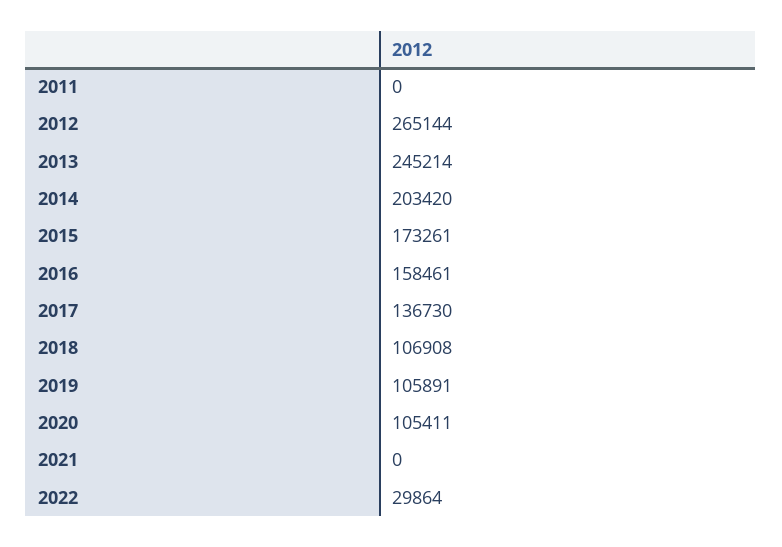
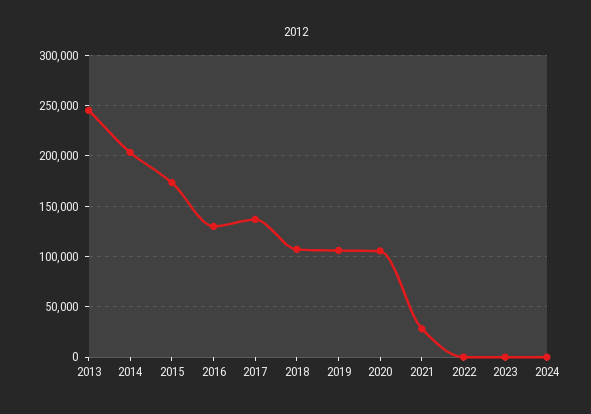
2011: 0 -> none
2012: 265144 -> none
2016: 158461 -> 130000
2021: 0 -> 30000
2022: 29864 -> 0
2023: none -> 0
2024: none -> 0

